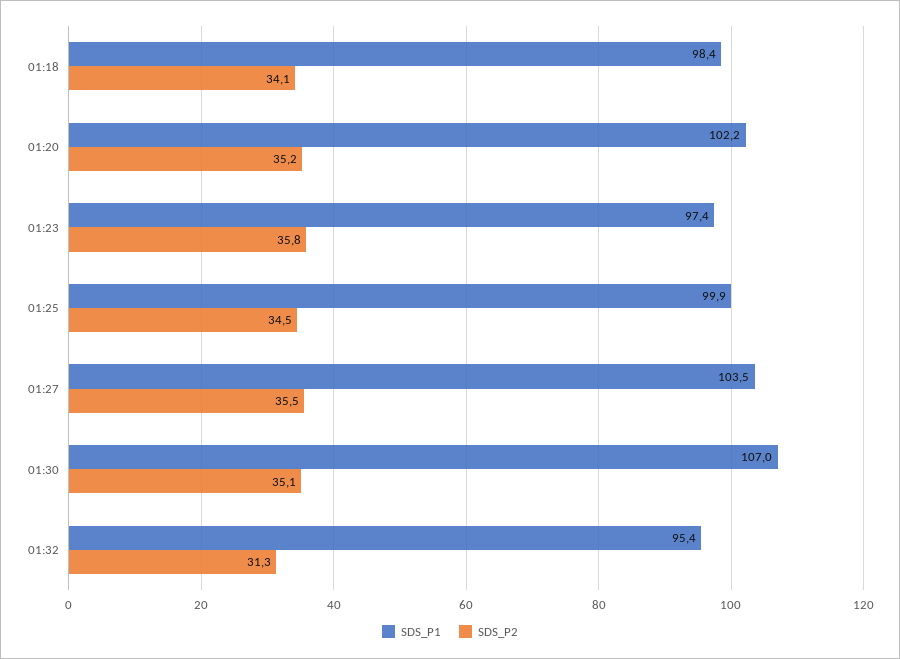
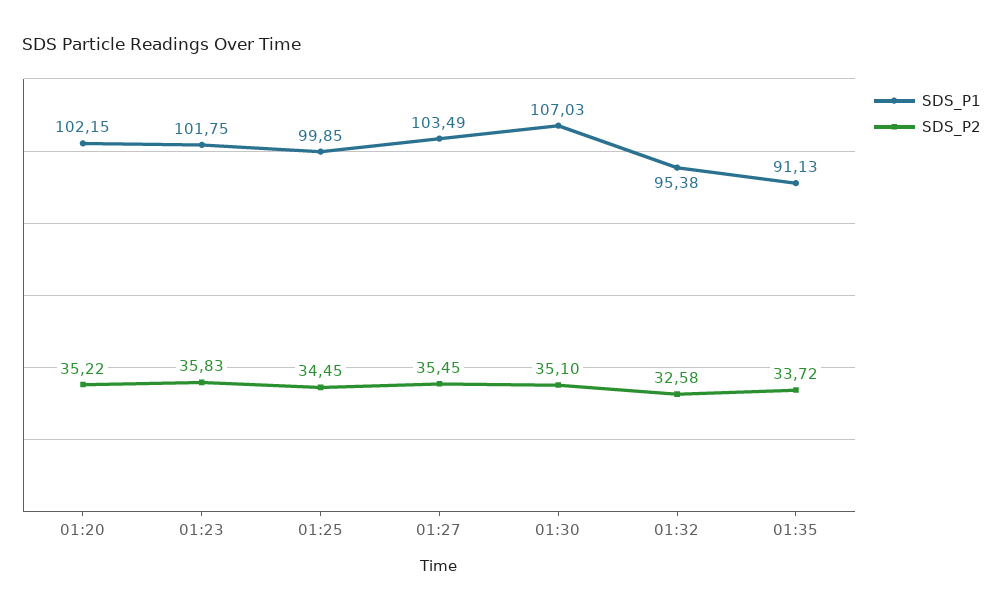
SDS_P1, 01:18: 98.4 -> none
SDS_P2, 01:18: 34.1 -> none
SDS_P1, 01:23: 97.4 -> 101.75
SDS_P2, 01:32: 31.3 -> 32.58
SDS_P1, 01:35: none -> 91.13
SDS_P2, 01:35: none -> 33.72

